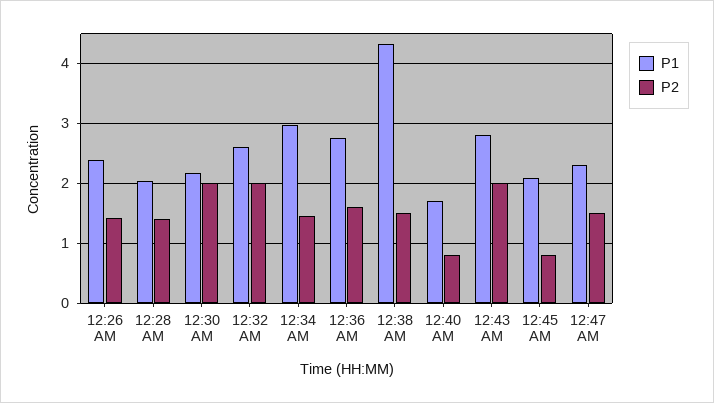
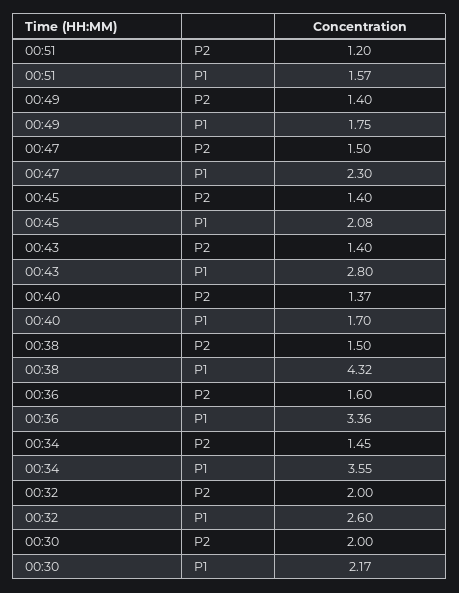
P1, 12:26 AM: 2.4 -> none
P2, 12:26 AM: 1.4 -> none
P1, 12:28 AM: 2 -> none
P2, 12:28 AM: 1.4 -> none
P1, 12:34 AM: 3 -> 3.55
P1, 12:36 AM: 2.8 -> 3.36
P2, 12:40 AM: 0.8 -> 1.37
P2, 12:43 AM: 2 -> 1.4
P2, 12:45 AM: 0.8 -> 1.4
P2, 00:51: none -> 1.2
P1, 00:51: none -> 1.57
P2, 00:49: none -> 1.4
P1, 00:49: none -> 1.75

